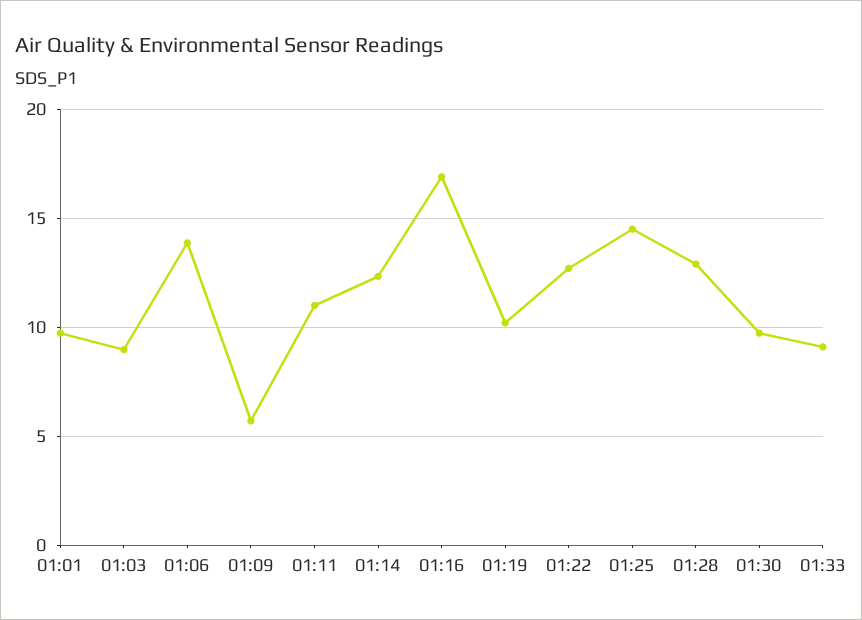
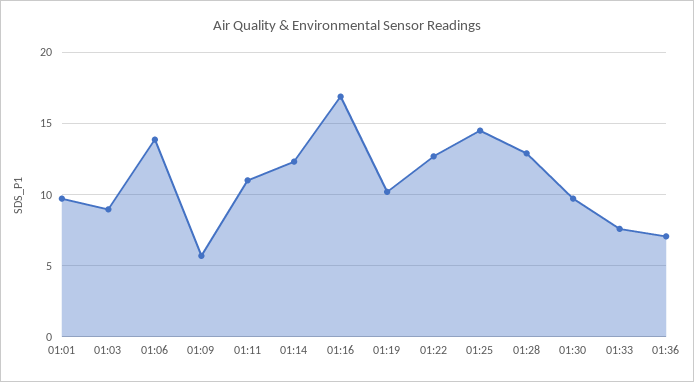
01:33: 9 -> 7.5
01:36: none -> 7

